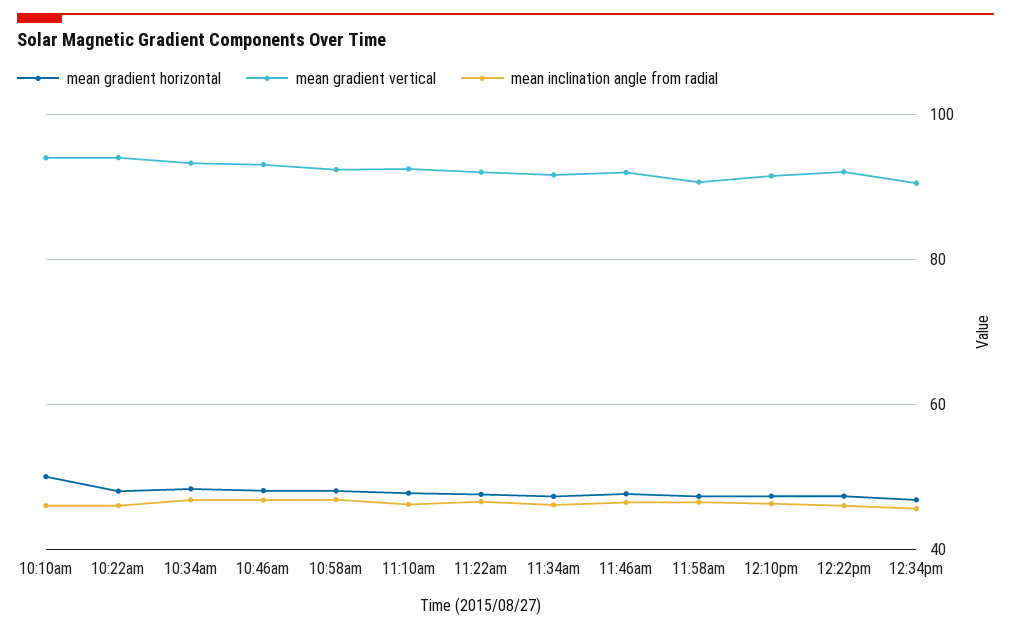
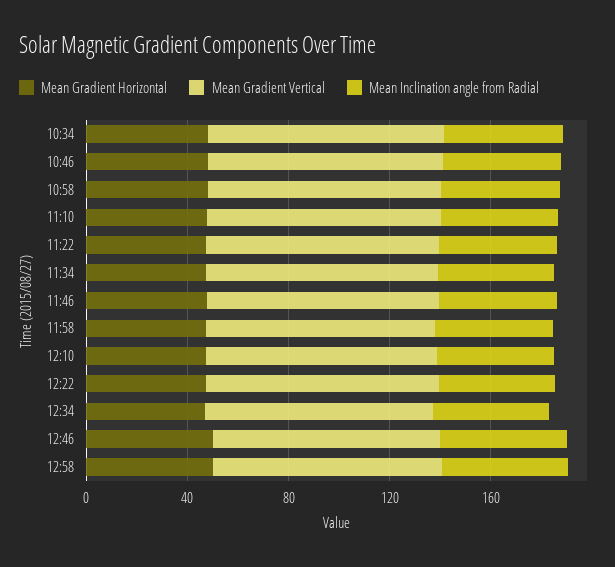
mean gradient horizontal, 10:10am: 50 -> none
mean gradient vertical, 10:10am: 94 -> none
mean inclination angle from radial, 10:10am: 46 -> none
mean gradient horizontal, 10:22am: 48 -> none
mean gradient vertical, 10:22am: 94 -> none
mean inclination angle from radial, 10:22am: 46 -> none
mean gradient horizontal, 12:46: none -> 50
mean gradient vertical, 12:46: none -> 90
mean inclination angle from radial, 12:46: none -> 50
mean gradient horizontal, 12:58: none -> 50
mean gradient vertical, 12:58: none -> 90
mean inclination angle from radial, 12:58: none -> 50

